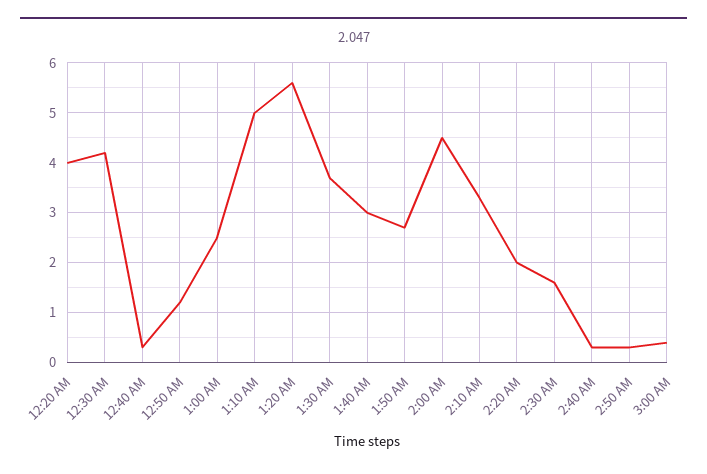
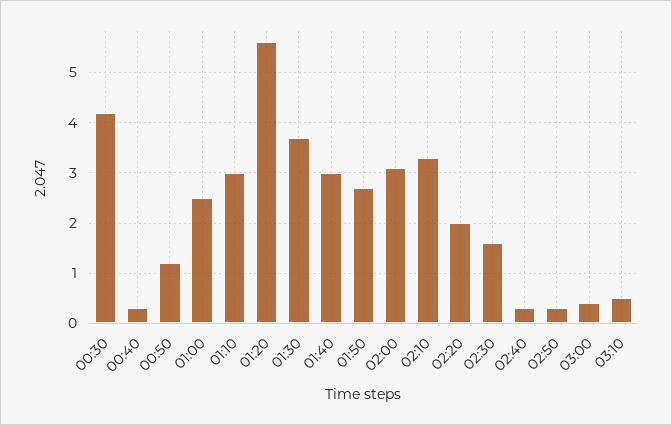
12:20 AM: 4 -> none
1:10 AM: 5 -> 3
2:00 AM: 4.5 -> 3
03:10: none -> 0.5

